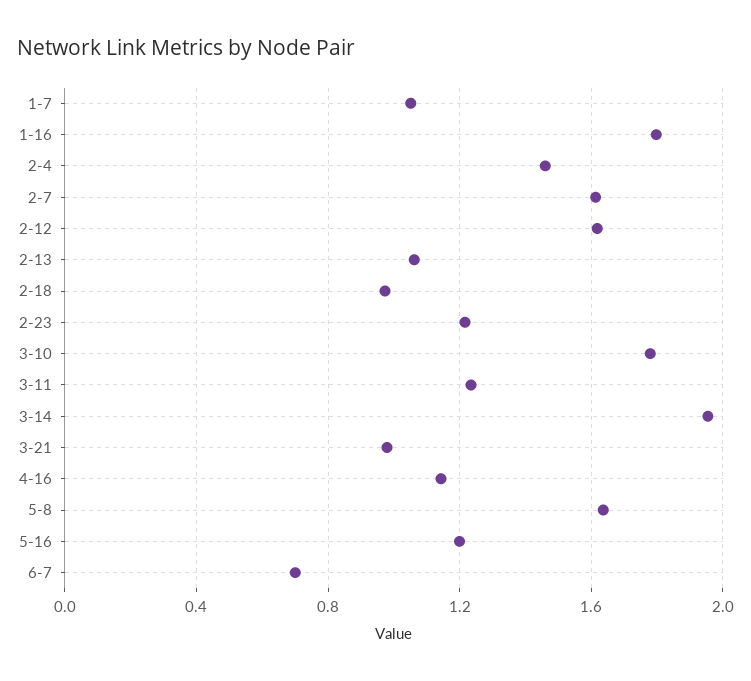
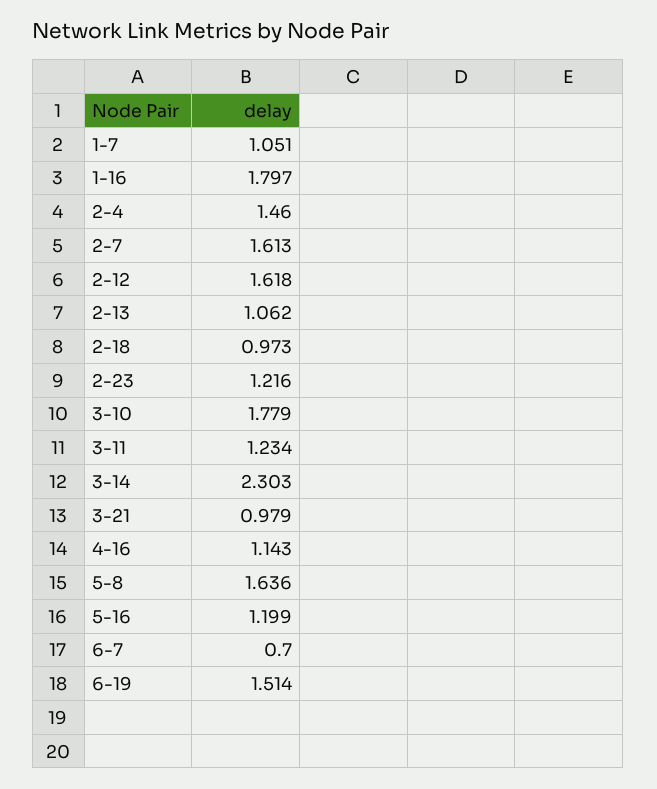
3-14: 1.95 -> 2.303
6-19: none -> 1.514

